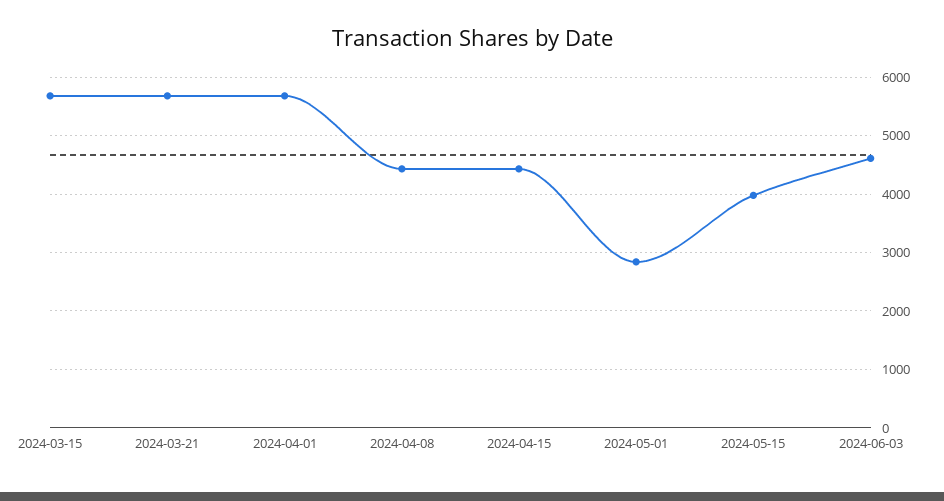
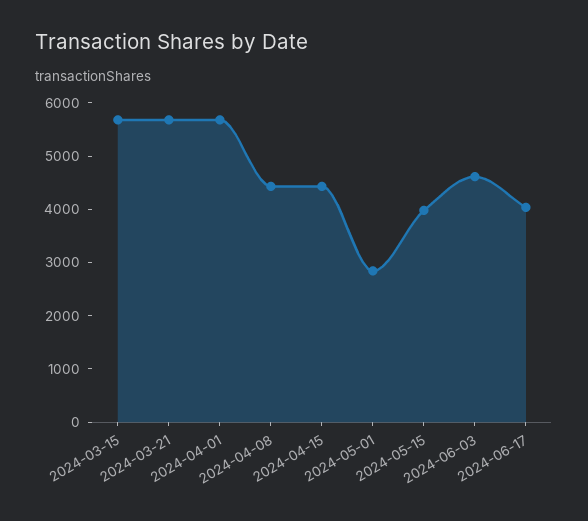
2024-06-17: none -> 4000

